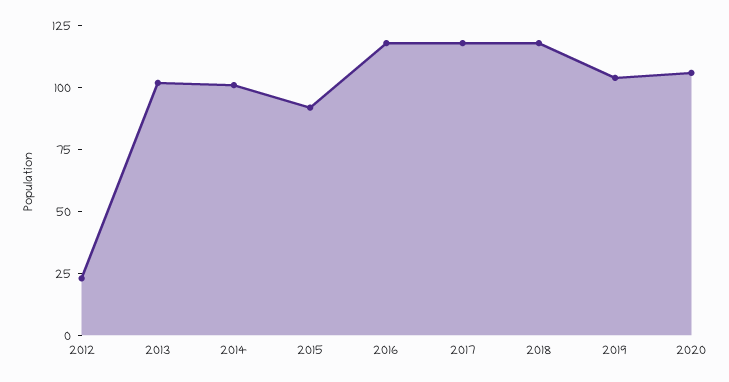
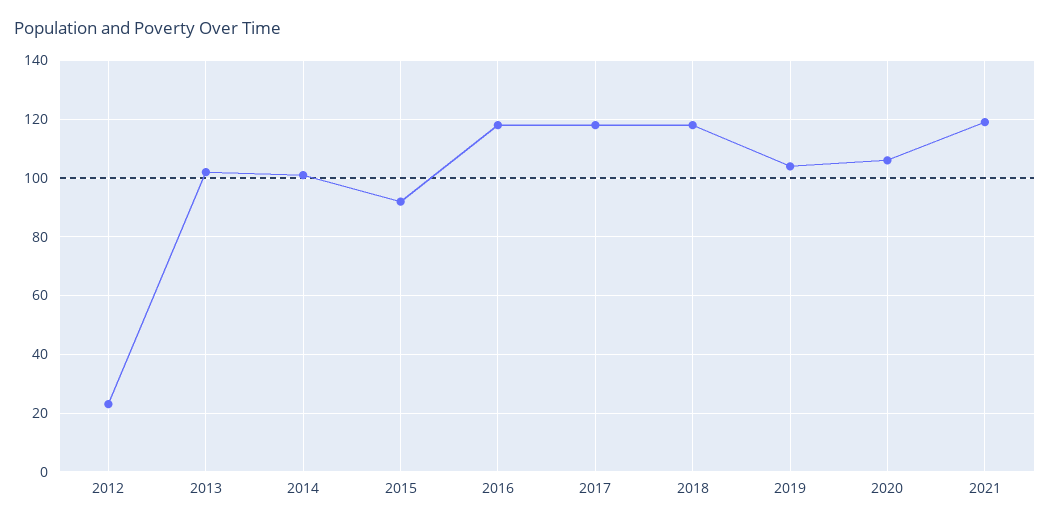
2021: none -> 120

